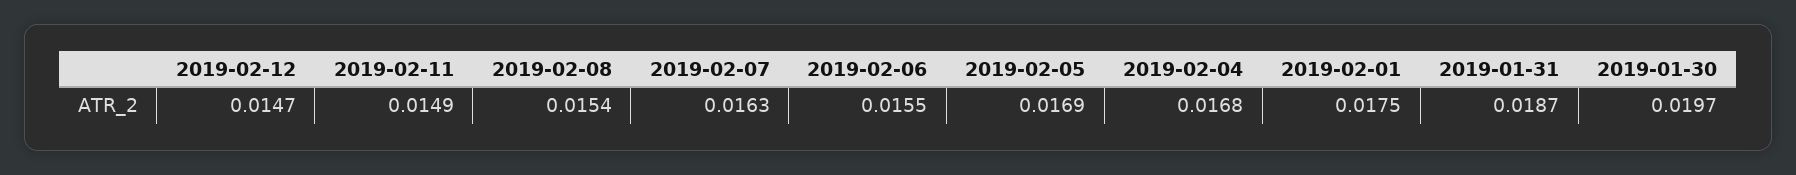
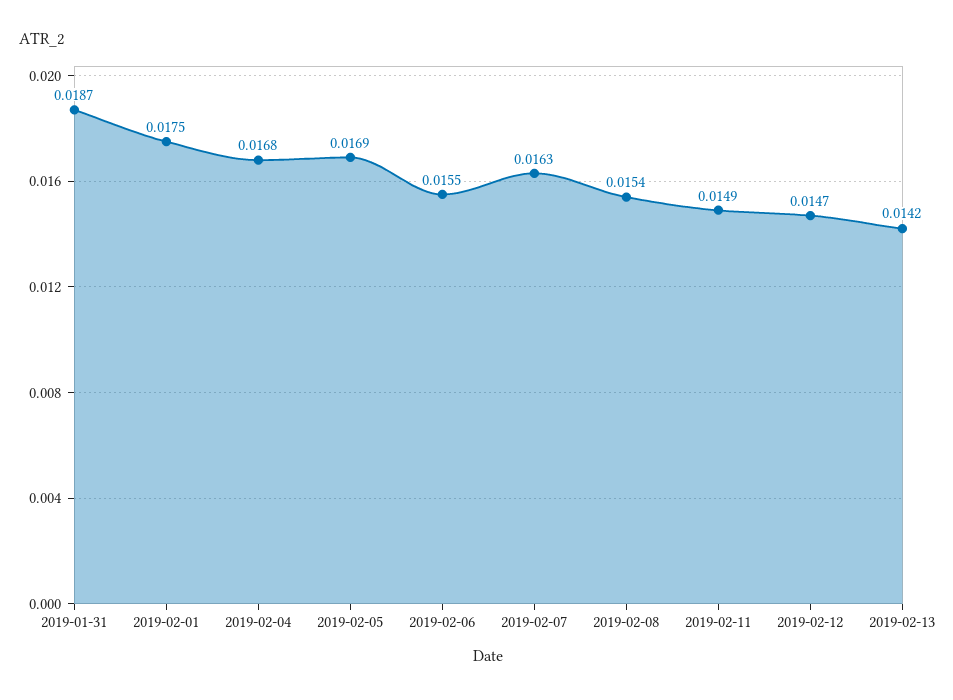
2019-01-30: 0.0197 -> none
2019-02-13: none -> 0.0142

